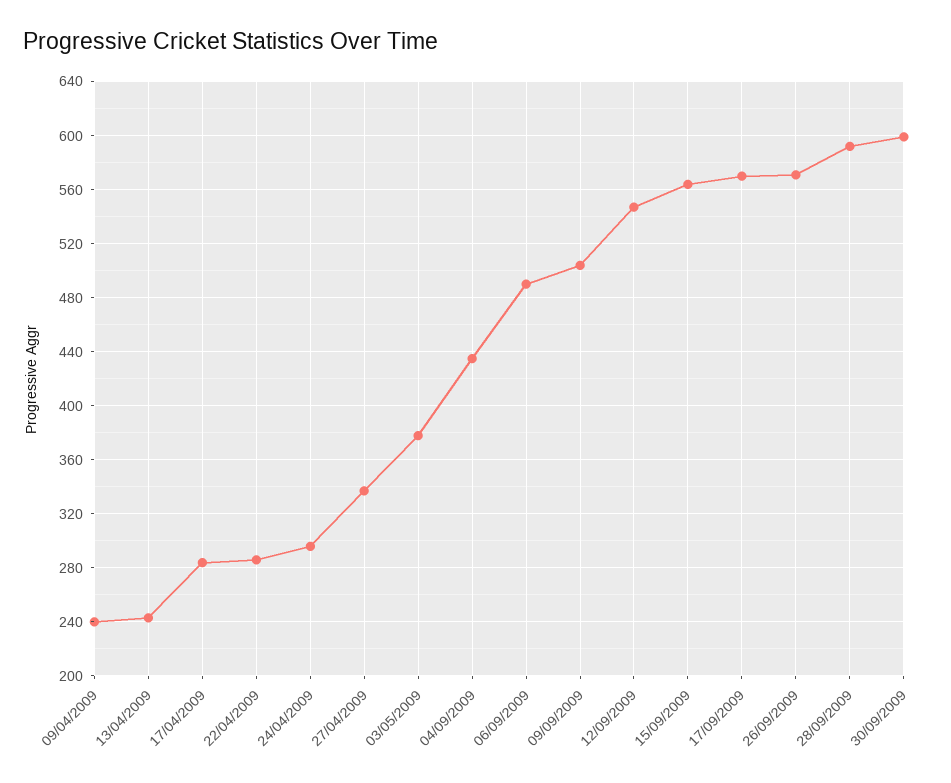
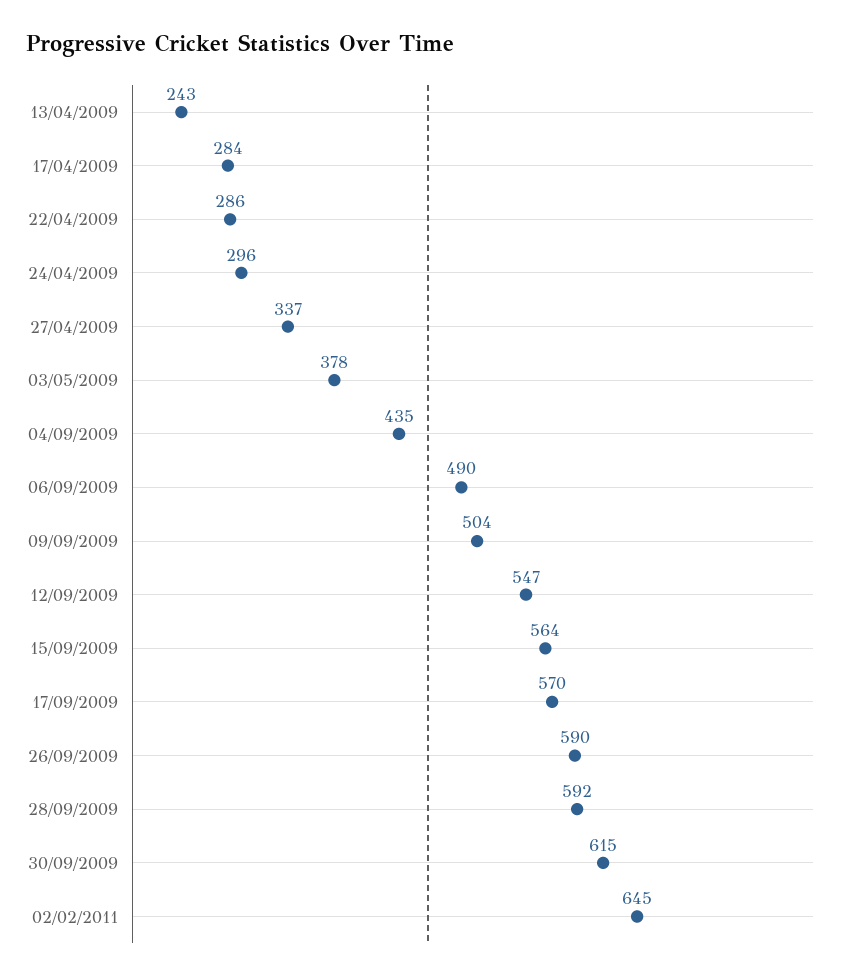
09/04/2009: 240 -> none
26/09/2009: 570 -> 590
30/09/2009: 600 -> 615
02/02/2011: none -> 645

